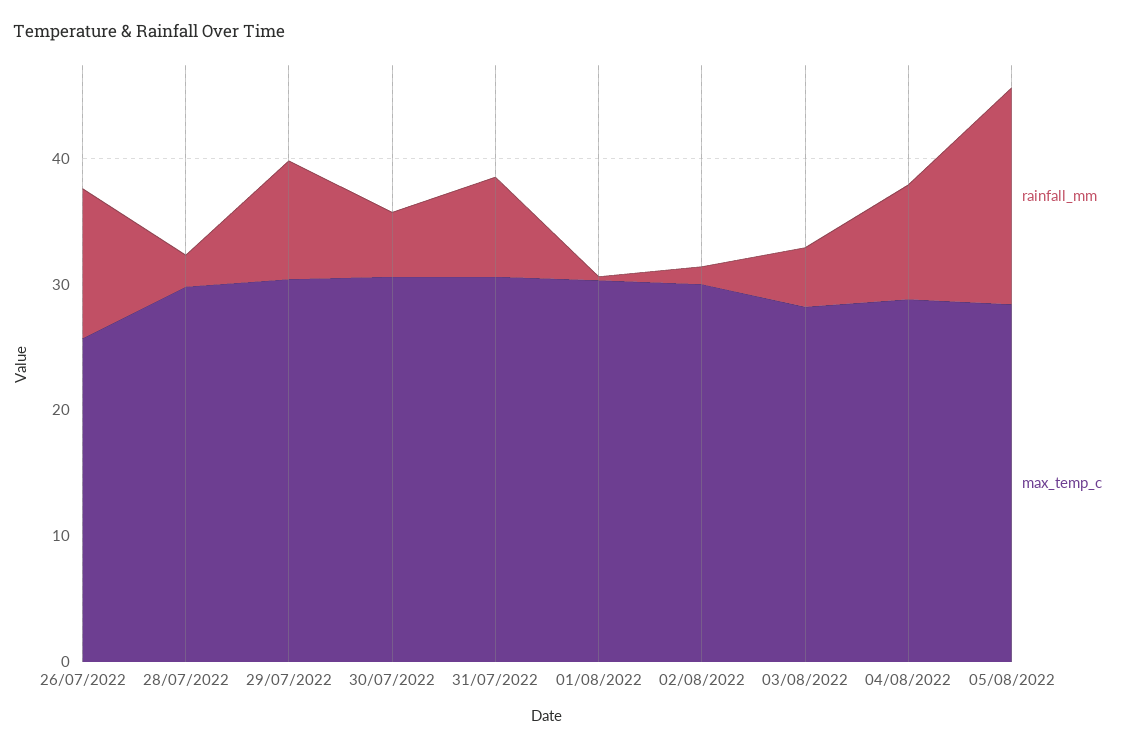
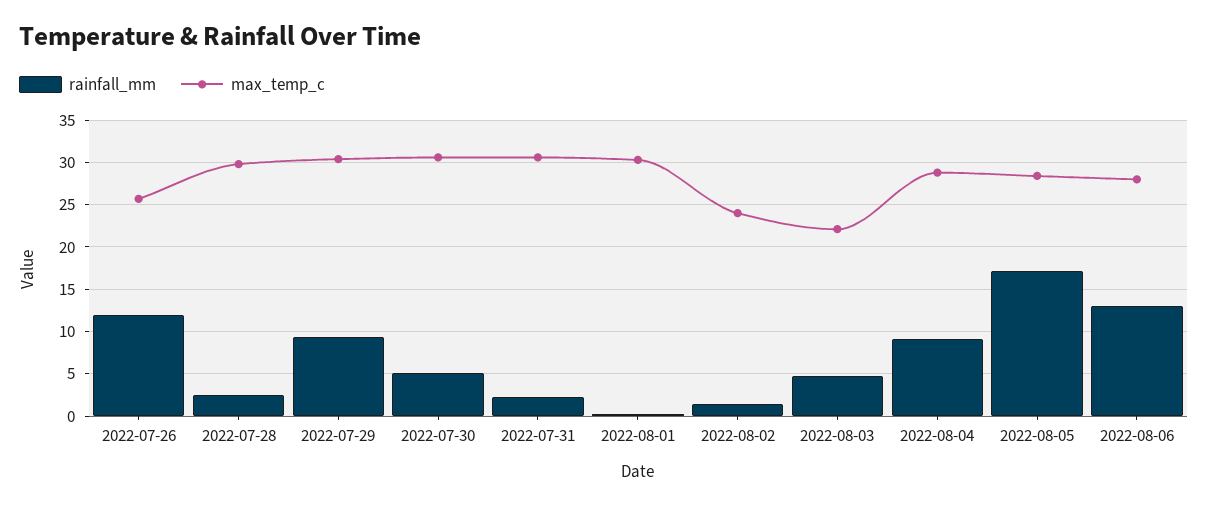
rainfall_mm, 31/07/2022: 8 -> 2
max_temp_c, 02/08/2022: 30 -> 24
max_temp_c, 03/08/2022: 28 -> 22
rainfall_mm, 2022-08-06: none -> 13
max_temp_c, 2022-08-06: none -> 28

